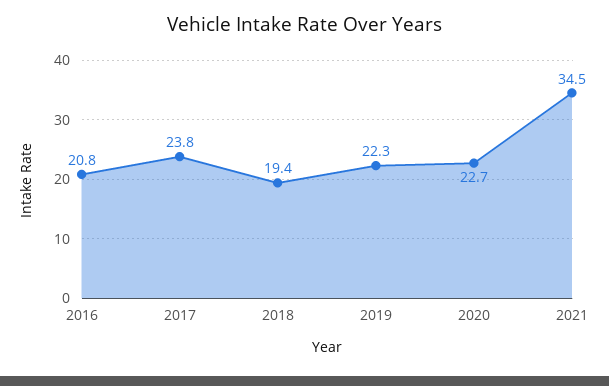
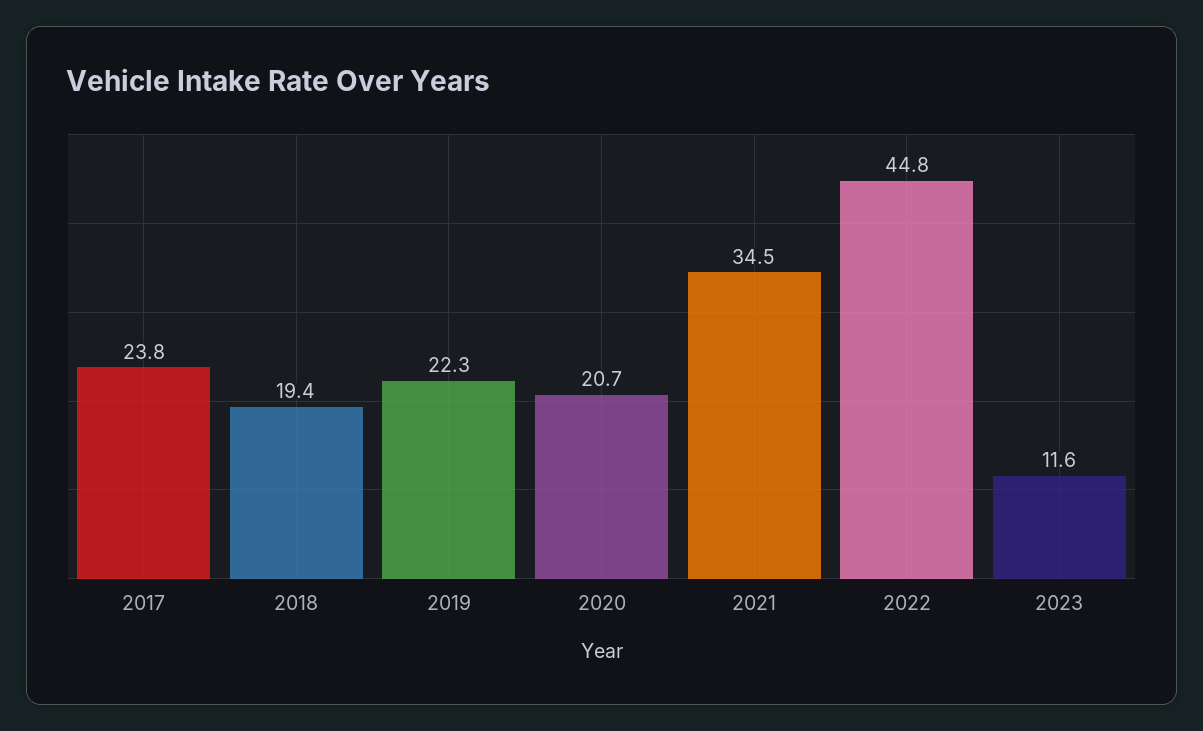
2016: 20.8 -> none
2020: 22.7 -> 20.7
2022: none -> 44.8
2023: none -> 11.6

